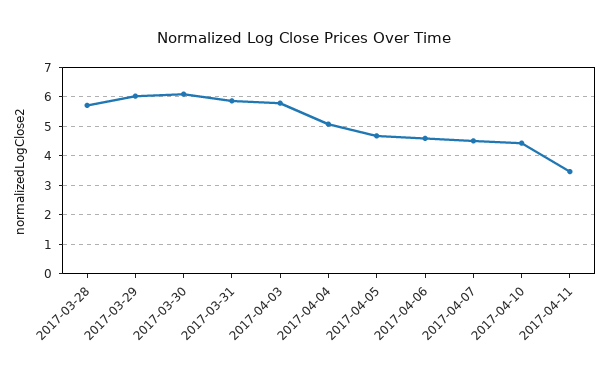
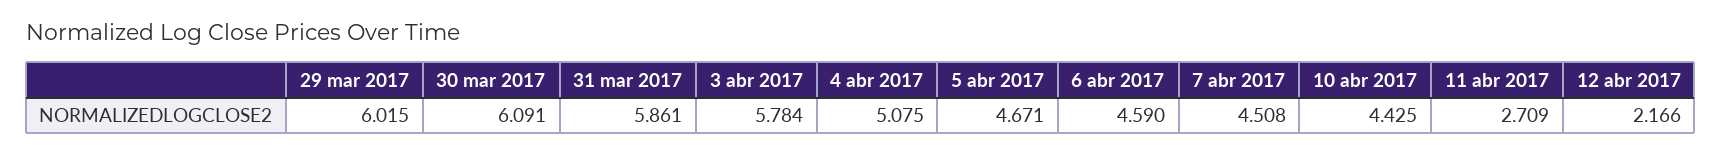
2017-03-28: 5.75 -> none
2017-04-11: 3.5 -> 2.709
12 abr 2017: none -> 2.166

